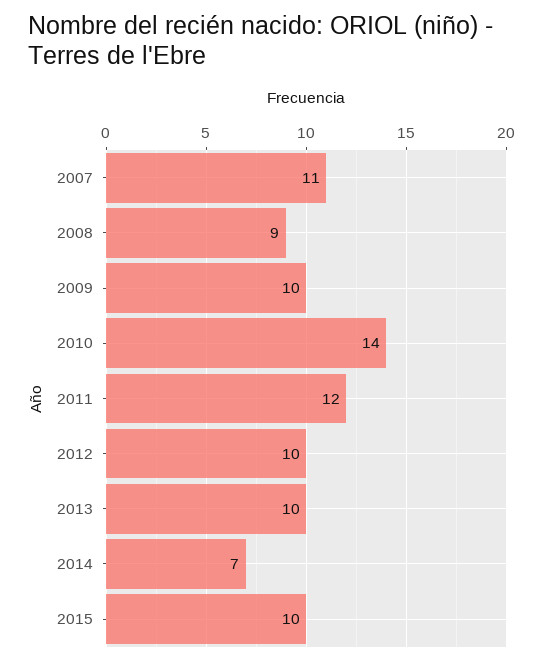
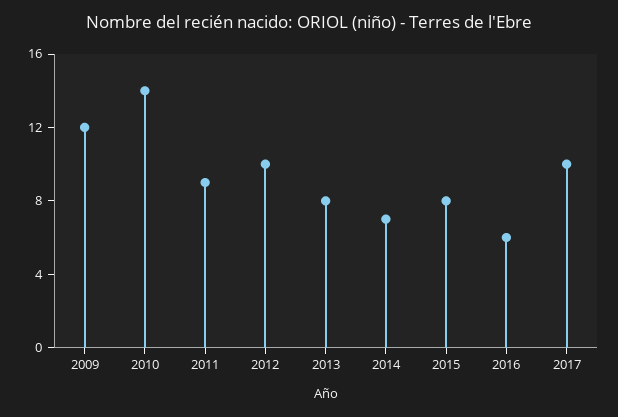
2007: 11 -> none
2008: 9 -> none
2009: 10 -> 12
2011: 12 -> 9
2013: 10 -> 8
2015: 10 -> 8
2016: none -> 6
2017: none -> 10

